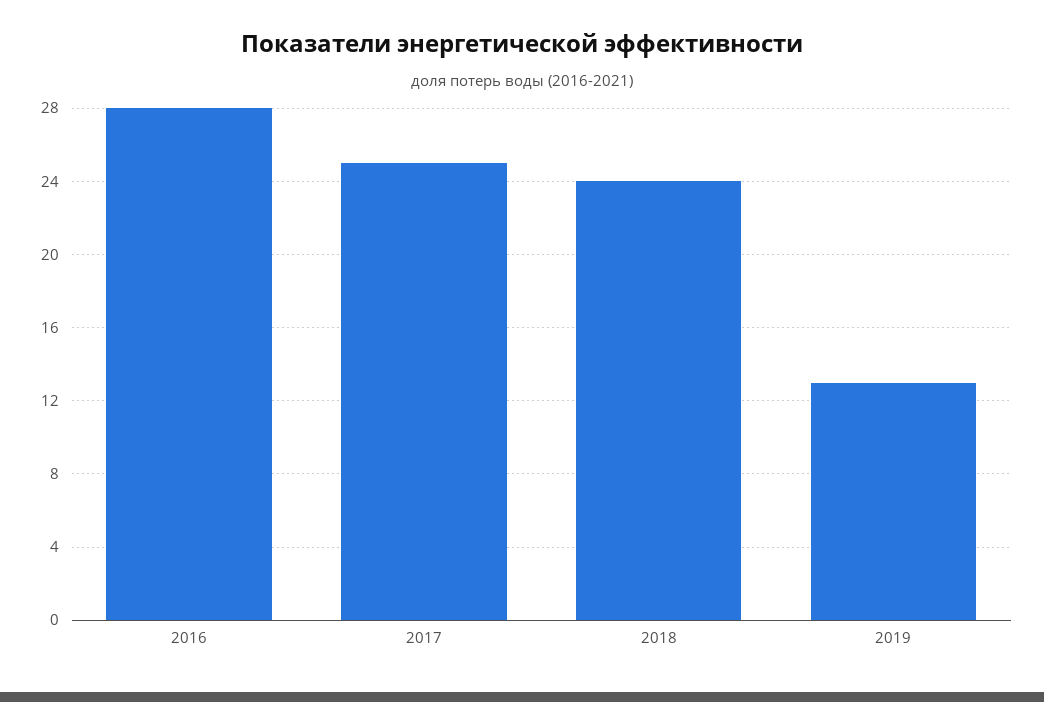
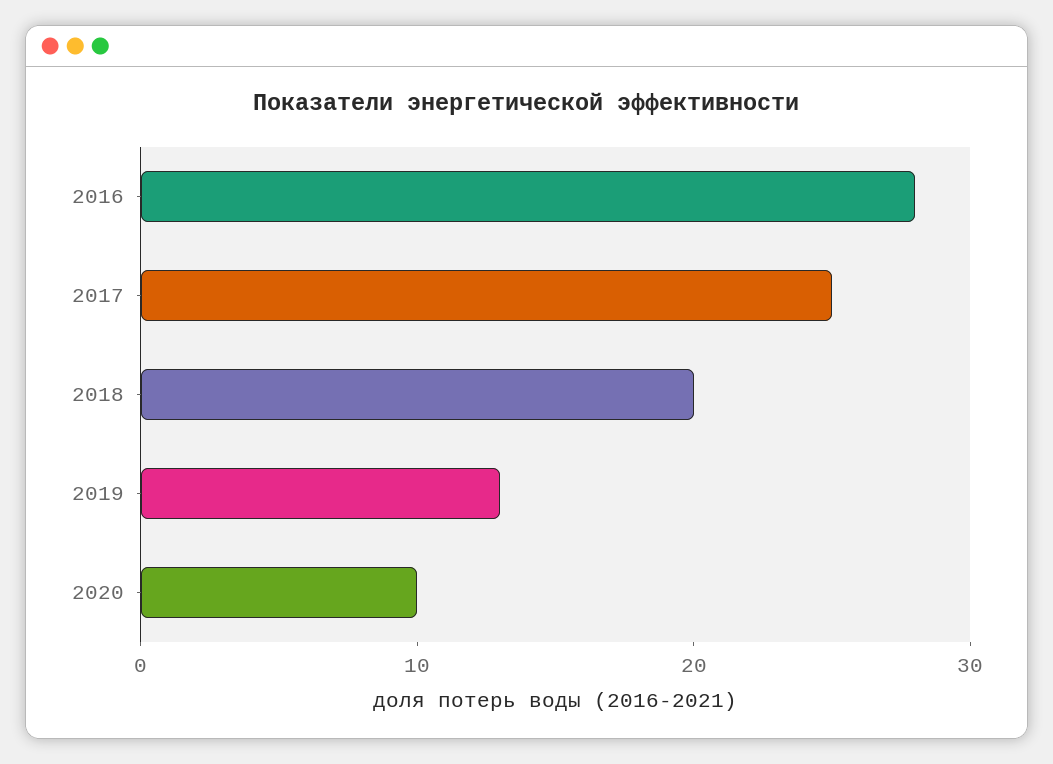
2018: 24 -> 20
2020: none -> 10

